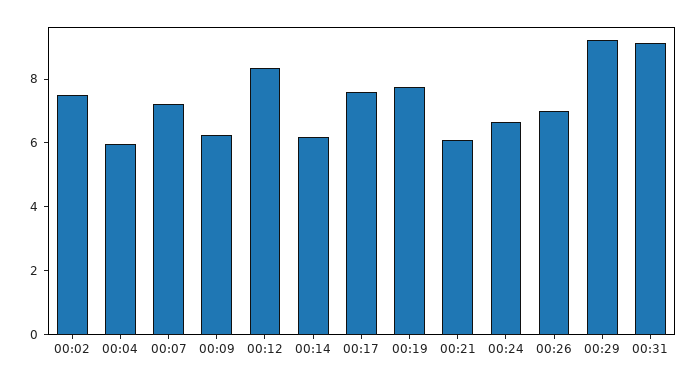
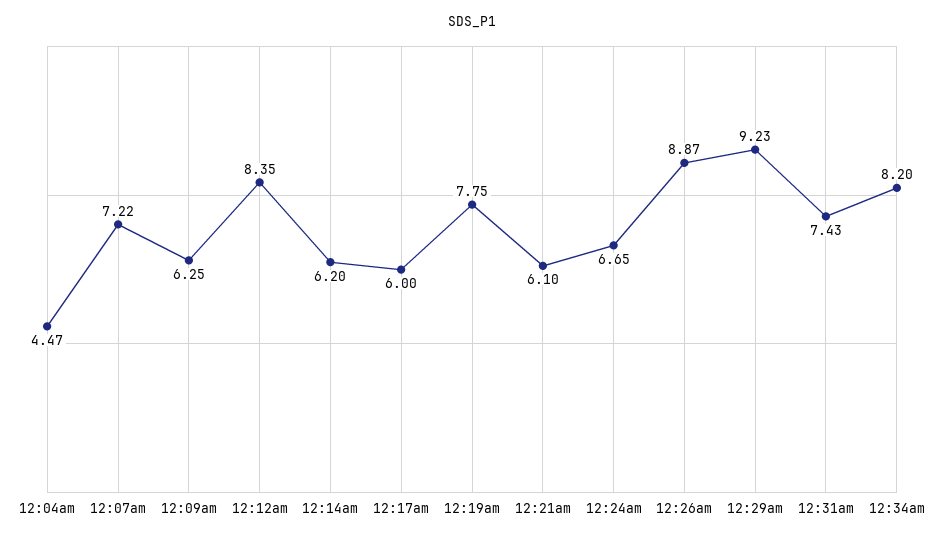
00:02: 7.5 -> none
00:04: 6 -> 4.47
00:17: 7.5 -> 6
00:26: 7 -> 8.87
00:31: 9 -> 7.43
12:34am: none -> 8.2

